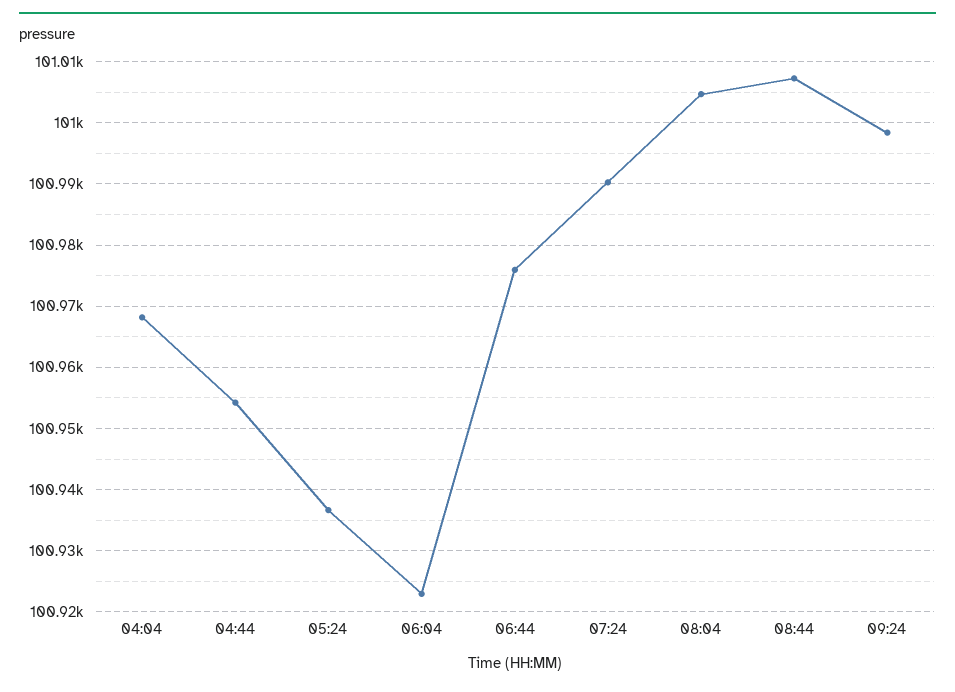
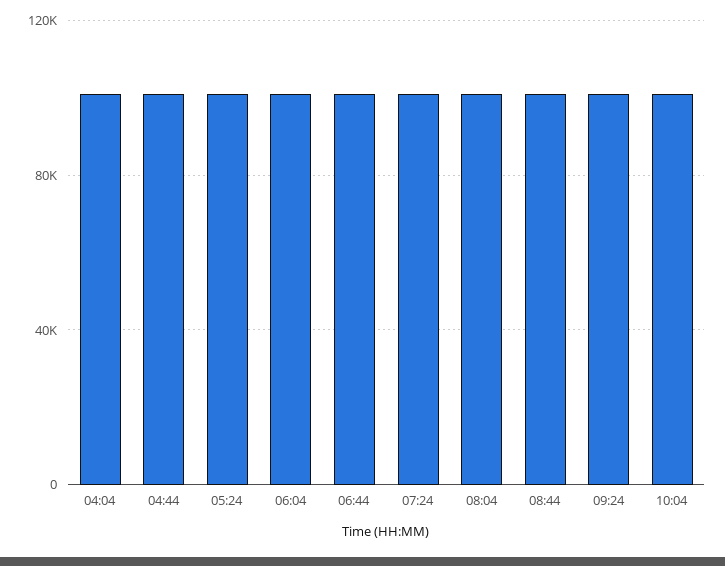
10:04: none -> 100000

